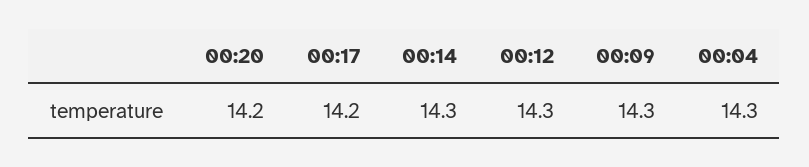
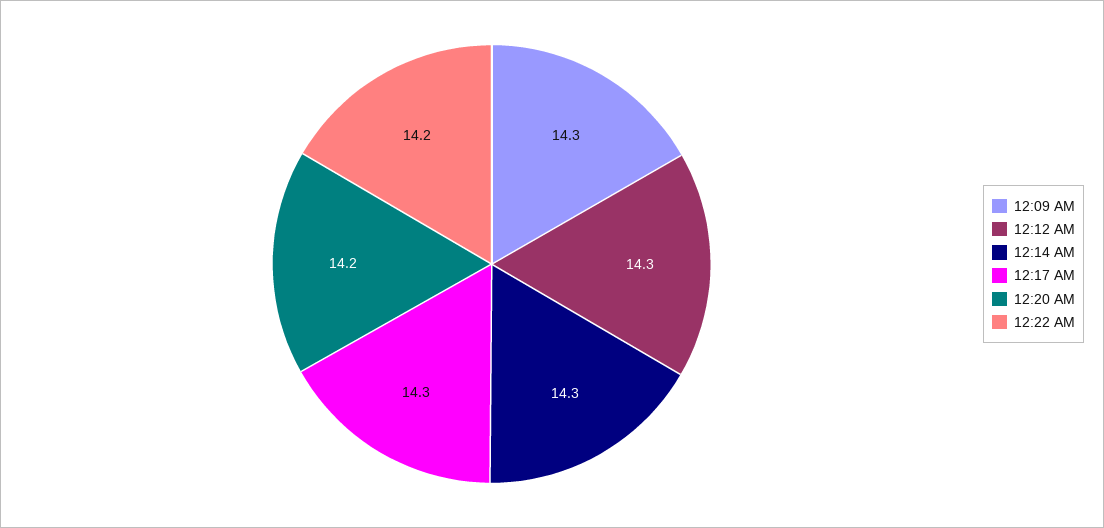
00:17: 14.2 -> 14.3
00:04: 14.3 -> none
12:22 AM: none -> 14.2

